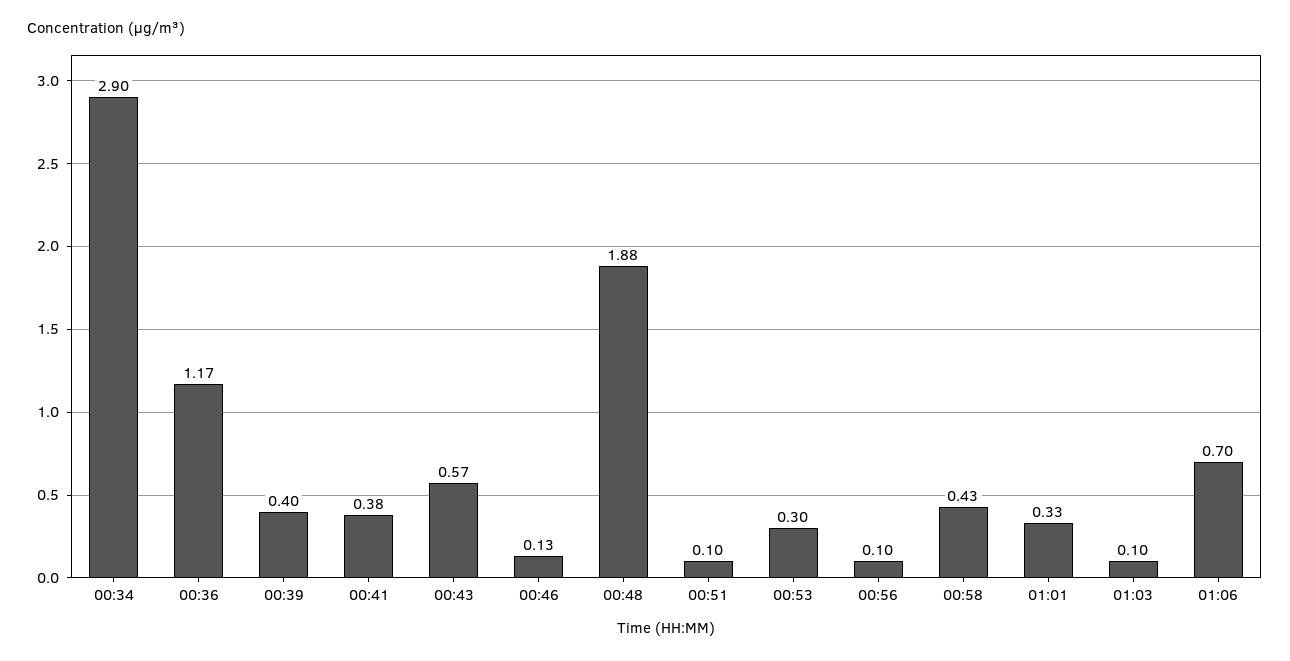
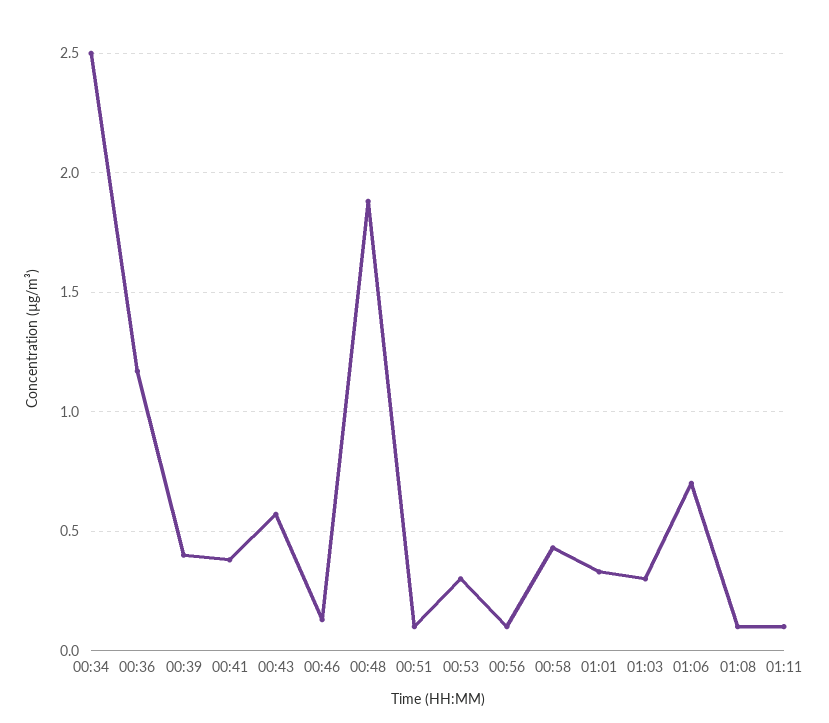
00:34: 2.9 -> 2.5
01:03: 0.1 -> 0.3
01:08: none -> 0.1
01:11: none -> 0.1

